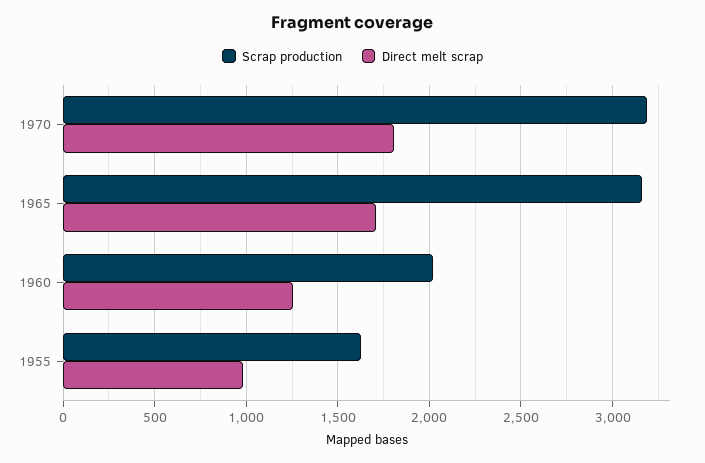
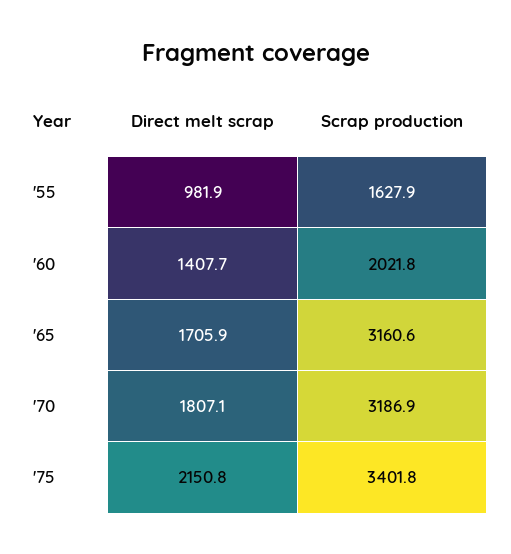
Direct melt scrap, 1960: 1250 -> 1407.7
Direct melt scrap, '75: none -> 2150.8
Scrap production, '75: none -> 3401.8

